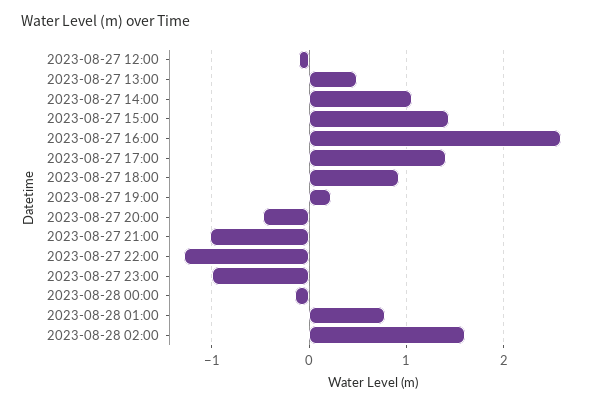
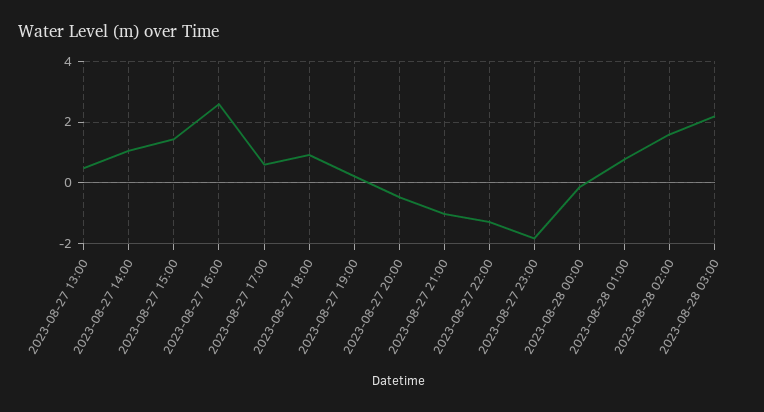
2023-08-27 12:00: -0.1 -> none
2023-08-27 17:00: 1.4 -> 0.6
2023-08-27 23:00: -1 -> -1.8
2023-08-28 03:00: none -> 2.2

